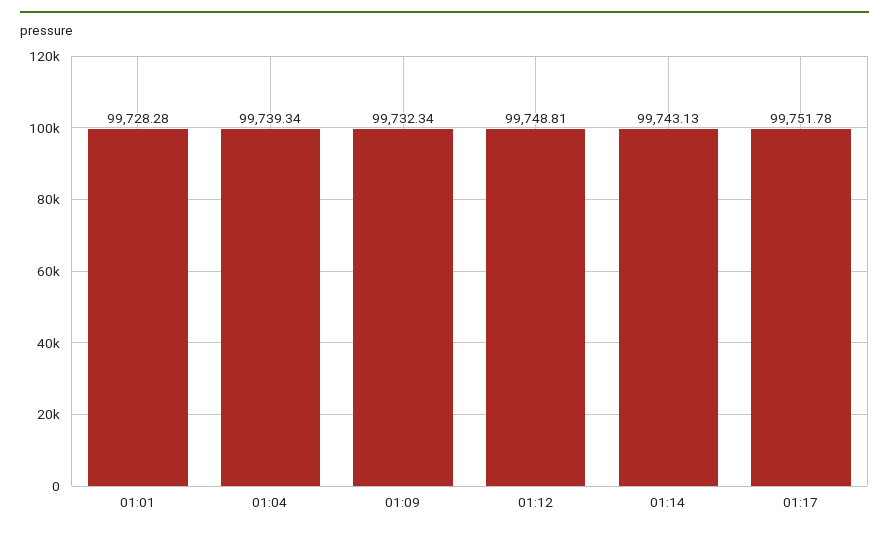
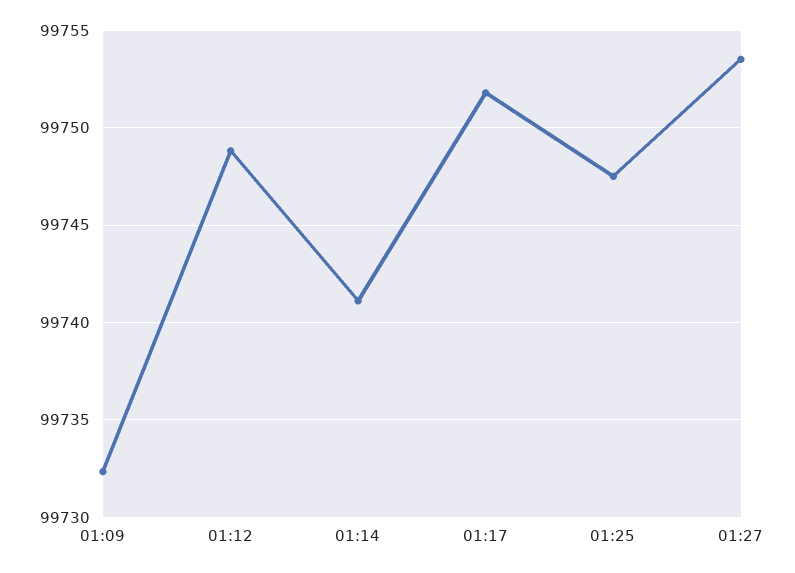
01:01: 99728.28 -> none
01:04: 99739.34 -> none
01:14: 99743.13 -> 99741
01:25: none -> 99747.5
01:27: none -> 99753.5

